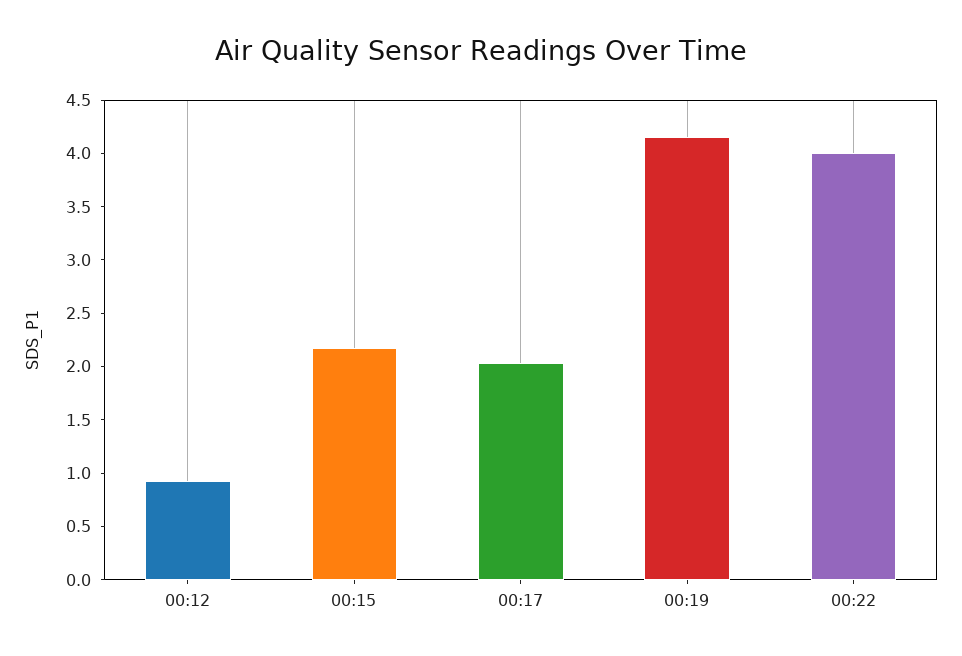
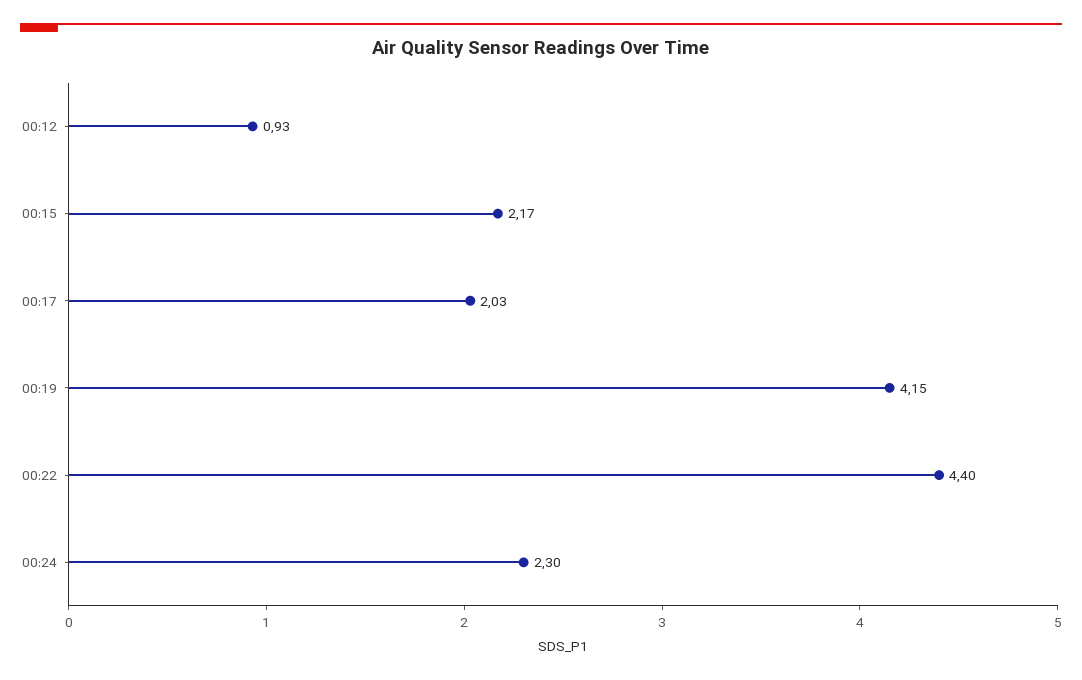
00:22: 4 -> 4.4
00:24: none -> 2.3

